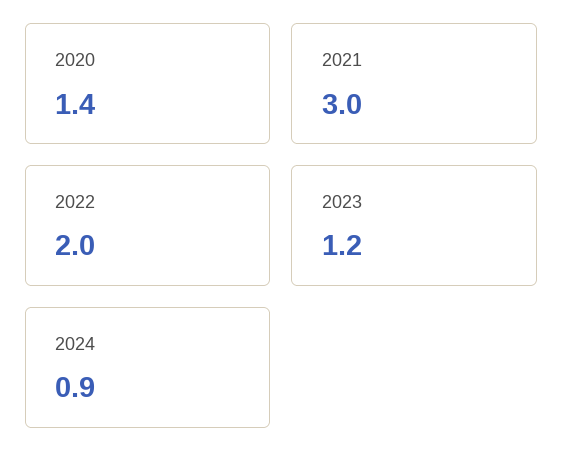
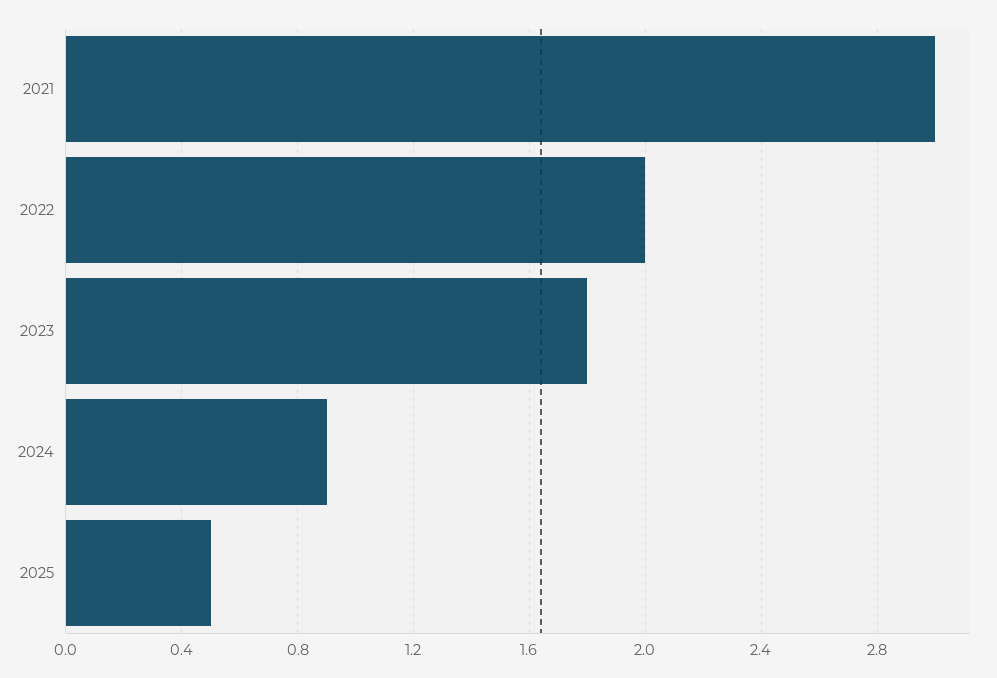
2020: 1.4 -> none
2023: 1.2 -> 1.8
2025: none -> 0.5

